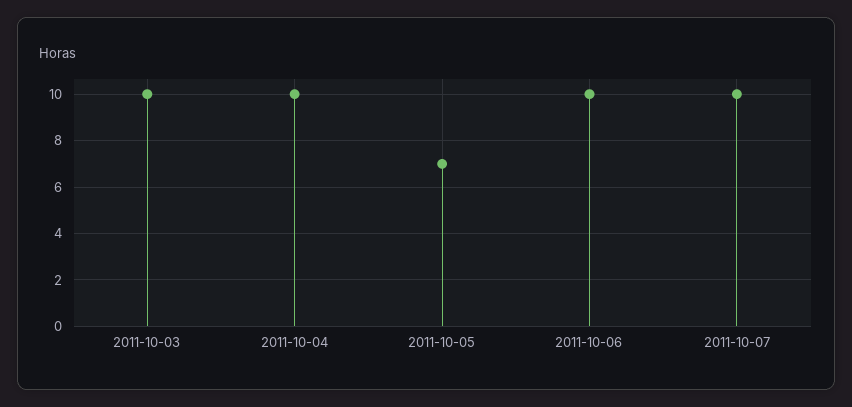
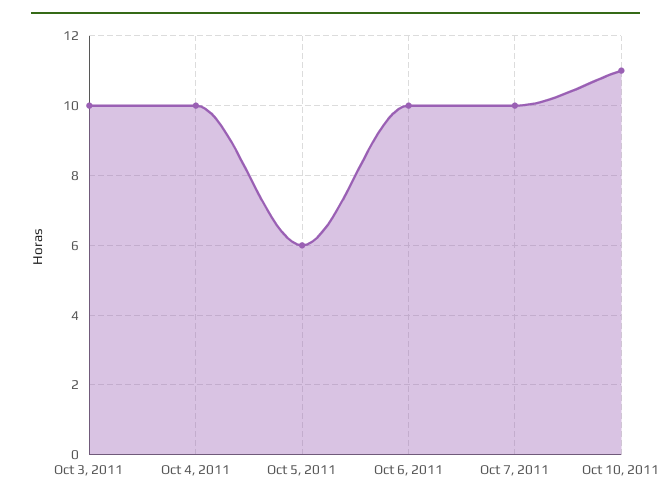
2011-10-05: 7 -> 6
Oct 10, 2011: none -> 11

